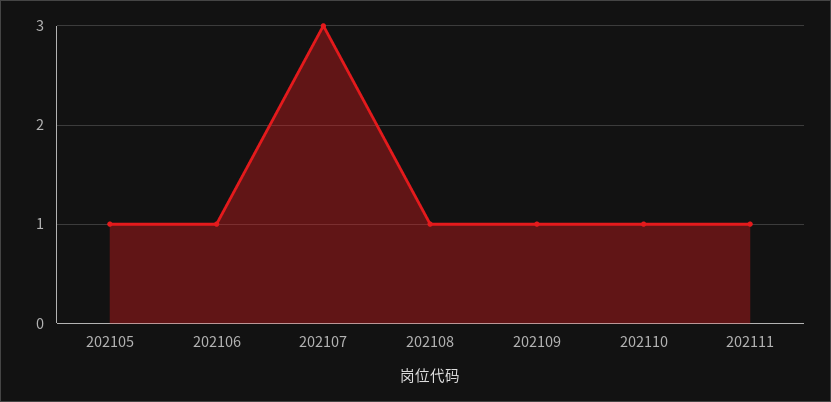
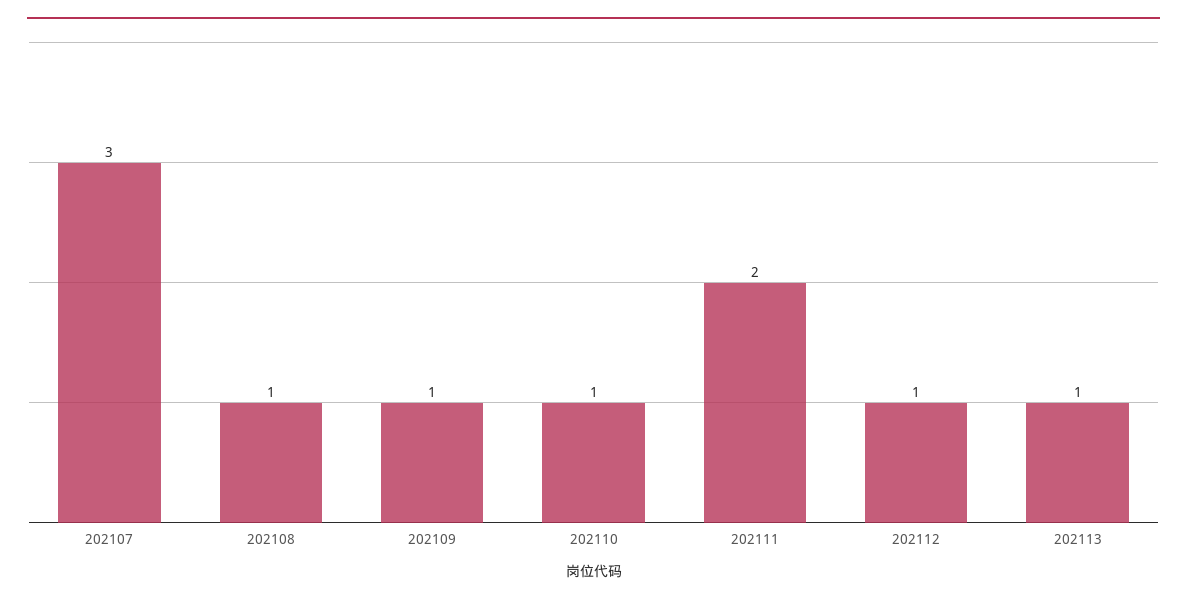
202105: 1 -> none
202106: 1 -> none
202111: 1 -> 2
202112: none -> 1
202113: none -> 1

